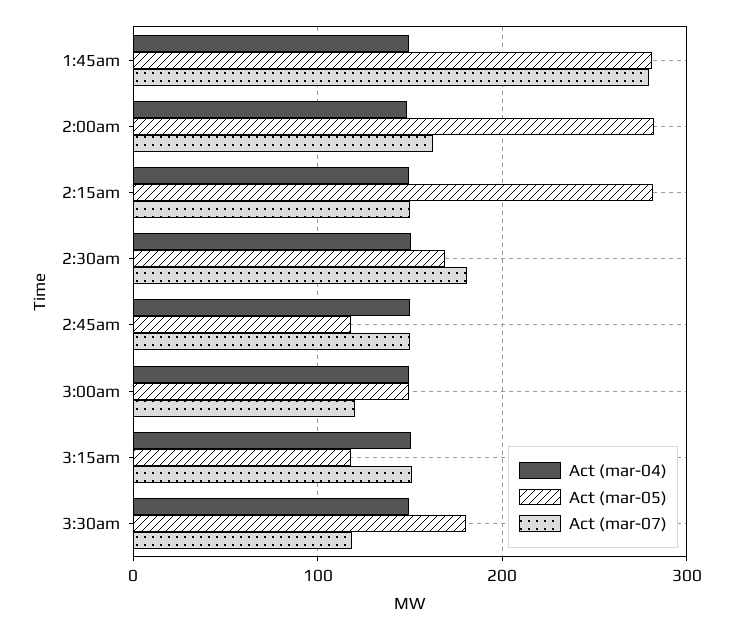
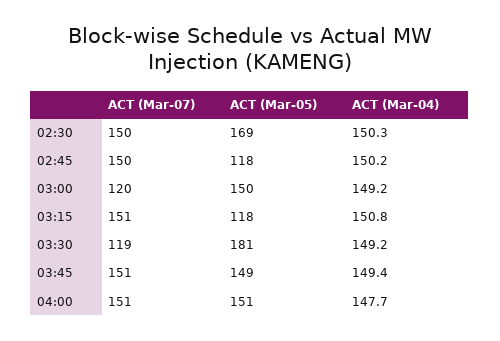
Act (mar-04), 1:45am: 150 -> none
Act (mar-05), 1:45am: 280 -> none
Act (mar-07), 1:45am: 280 -> none
Act (mar-04), 2:00am: 150 -> none
Act (mar-05), 2:00am: 280 -> none
Act (mar-07), 2:00am: 160 -> none
Act (mar-04), 2:15am: 150 -> none
Act (mar-05), 2:15am: 280 -> none
Act (mar-07), 2:15am: 150 -> none
Act (mar-07), 2:30am: 180 -> 150
Act (mar-07), 03:45: none -> 151
Act (mar-05), 03:45: none -> 149
Act (mar-04), 03:45: none -> 149.4
Act (mar-07), 04:00: none -> 151
Act (mar-05), 04:00: none -> 151
Act (mar-04), 04:00: none -> 147.7

